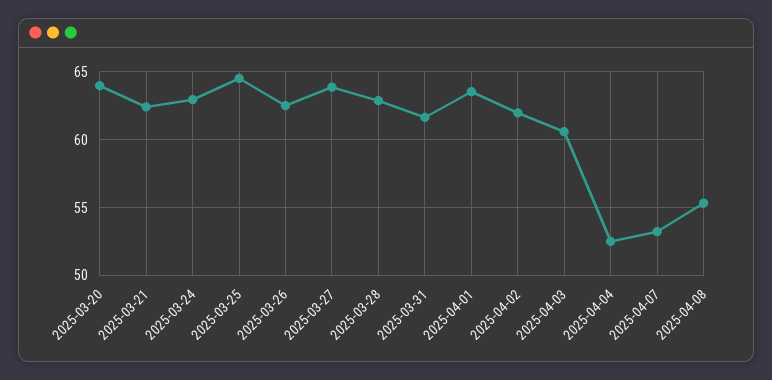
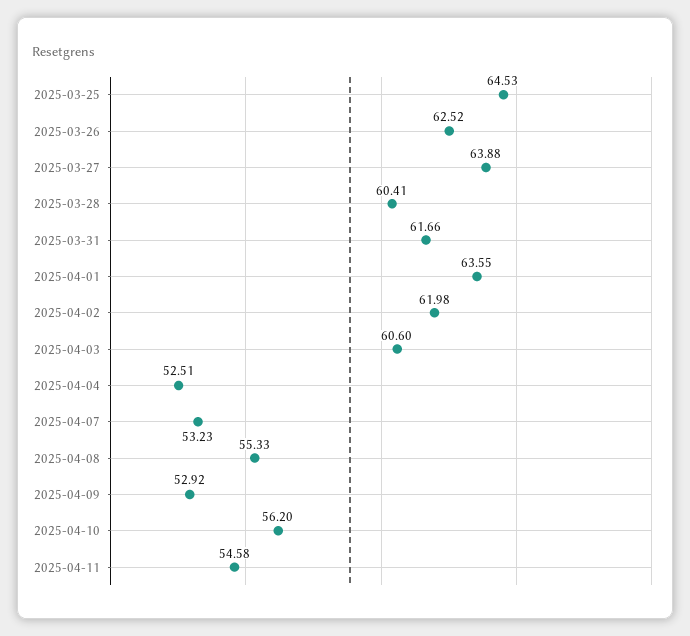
2025-03-20: 64 -> none
2025-03-21: 62.5 -> none
2025-03-24: 63 -> none
2025-03-28: 63 -> 60.41
2025-04-09: none -> 52.92
2025-04-10: none -> 56.2
2025-04-11: none -> 54.58

